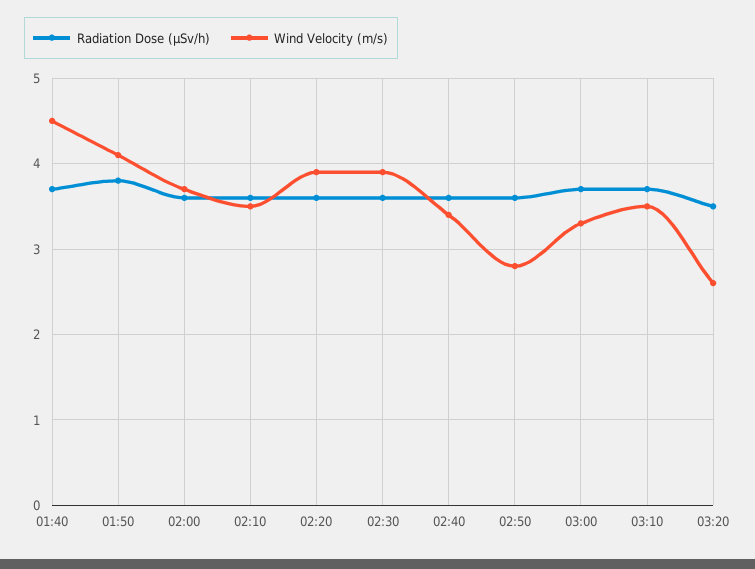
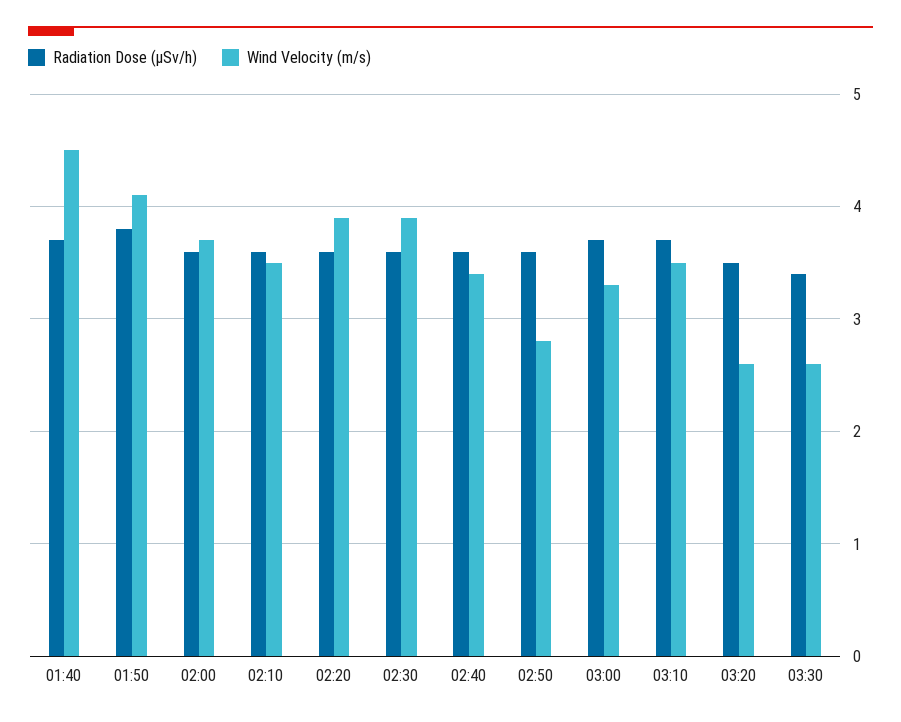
Radiation Dose (μSv/h), 03:30: none -> 3.4
Wind Velocity (m/s), 03:30: none -> 2.6

